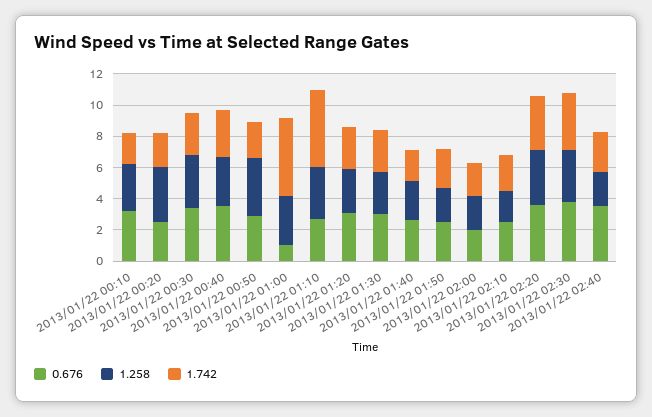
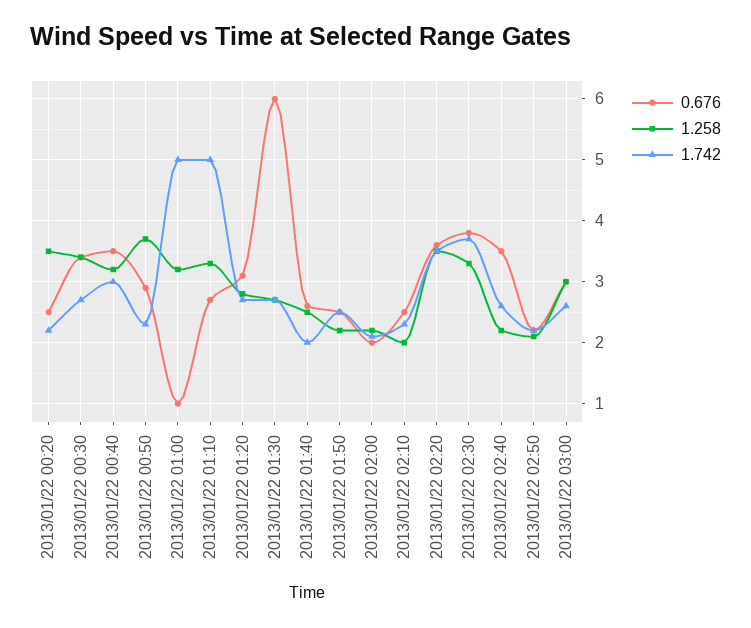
0.676, 2013/01/22 00:10: 3 -> none
1.258, 2013/01/22 00:10: 3 -> none
1.742, 2013/01/22 00:10: 2 -> none
0.676, 2013/01/22 01:30: 3 -> 6
0.676, 2013/01/22 02:50: none -> 2.2
1.258, 2013/01/22 02:50: none -> 2.1
1.742, 2013/01/22 02:50: none -> 2.2
0.676, 2013/01/22 03:00: none -> 3
1.258, 2013/01/22 03:00: none -> 3
1.742, 2013/01/22 03:00: none -> 2.6

